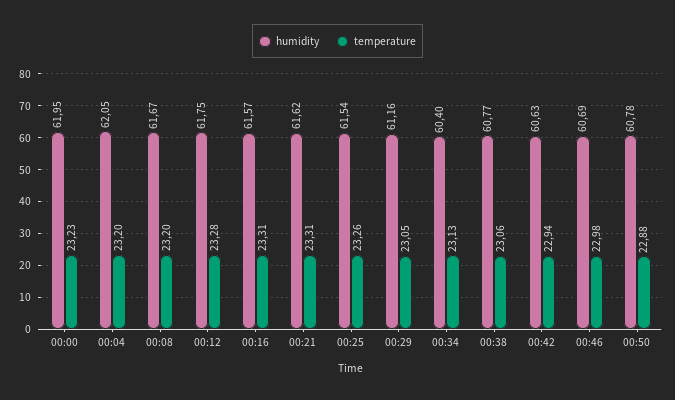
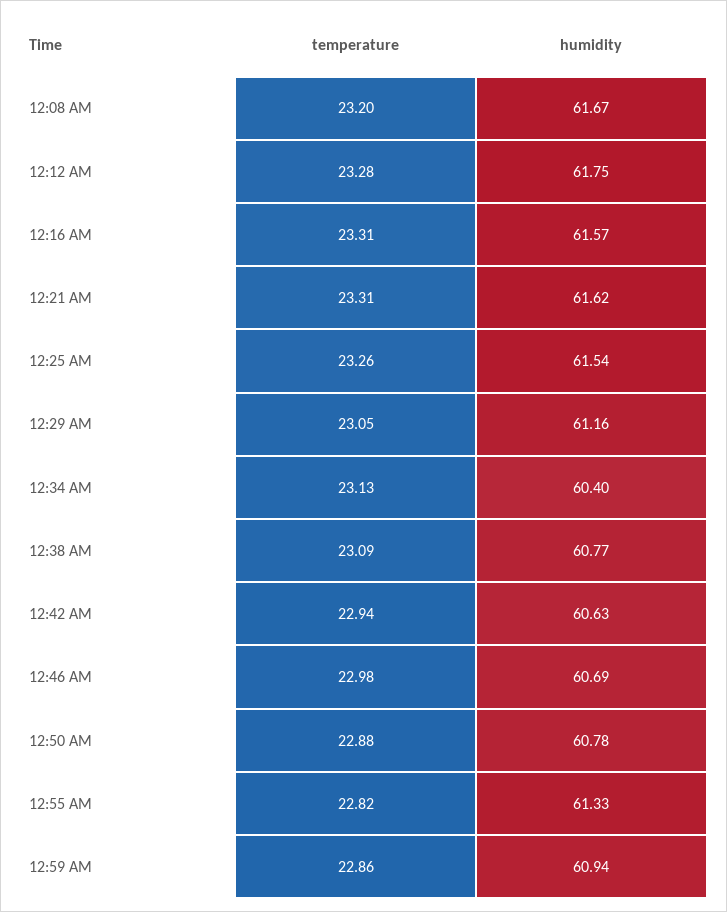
humidity, 00:00: 61.95 -> none
temperature, 00:00: 23.23 -> none
humidity, 00:04: 62.05 -> none
temperature, 00:04: 23.2 -> none
temperature, 00:38: 23.06 -> 23.09
temperature, 12:55 AM: none -> 22.82
humidity, 12:55 AM: none -> 61.33
temperature, 12:59 AM: none -> 22.86
humidity, 12:59 AM: none -> 60.94

